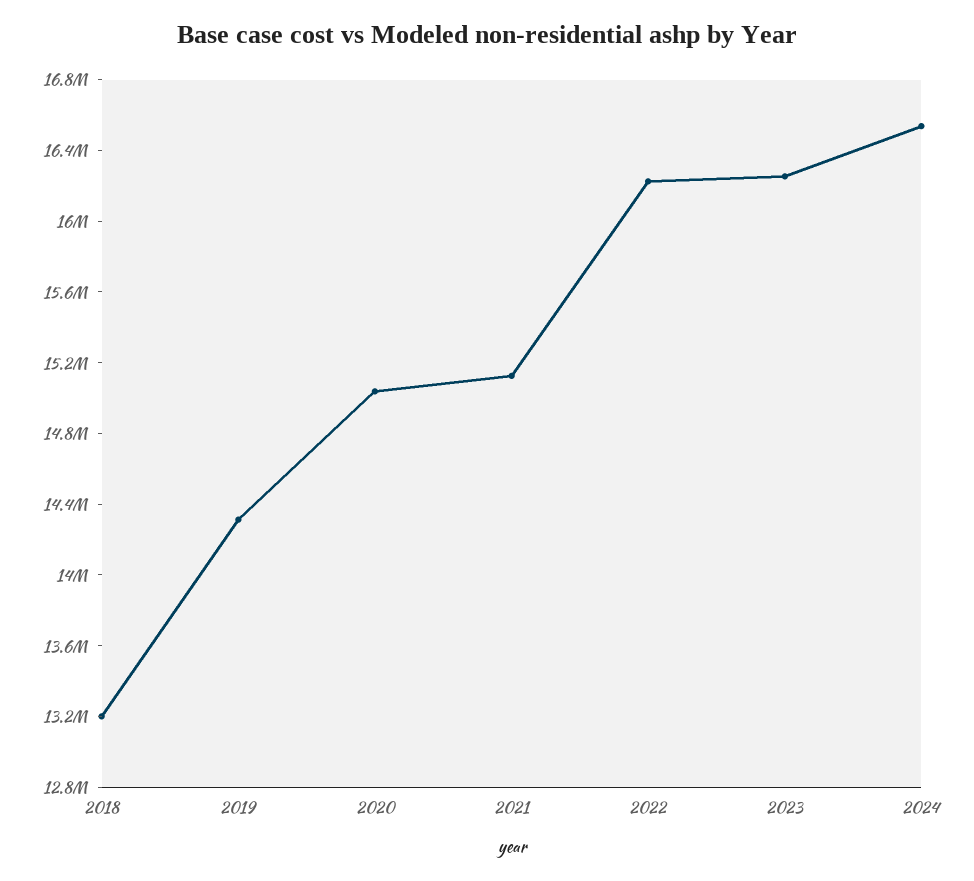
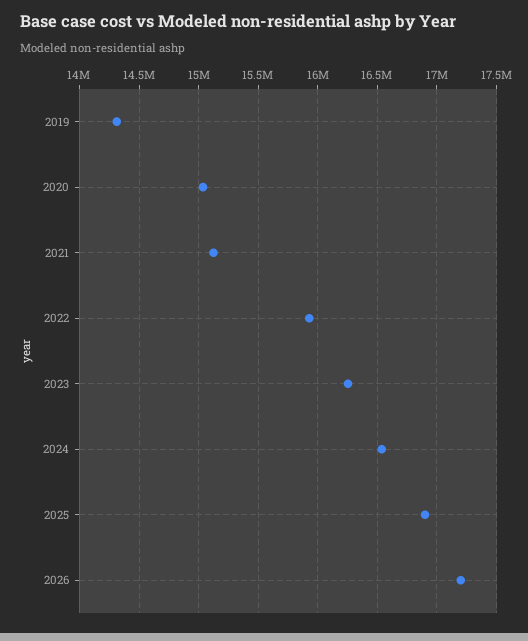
2018: 13200000 -> none
2022: 16200000 -> 15900000
2025: none -> 16900000
2026: none -> 17200000

